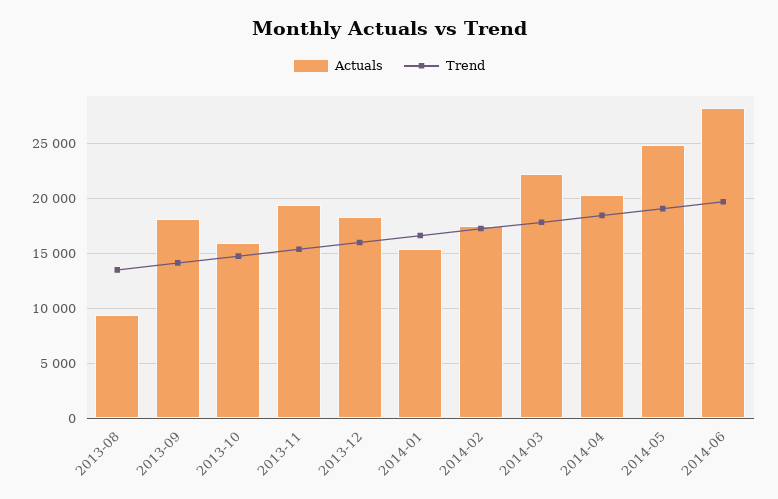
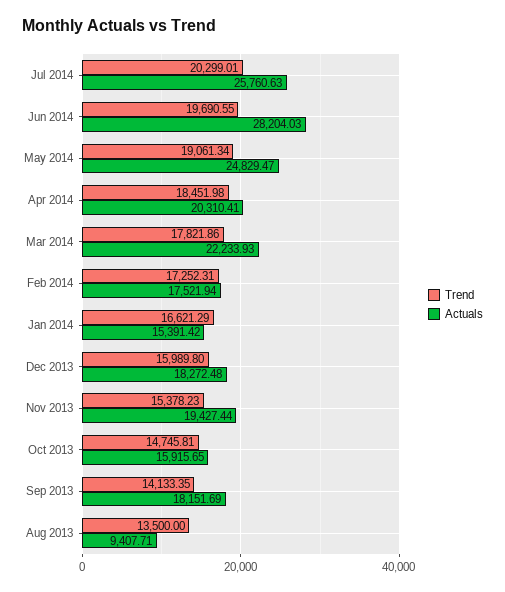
Trend, Jul 2014: none -> 20299.01
Actuals, Jul 2014: none -> 25760.63

